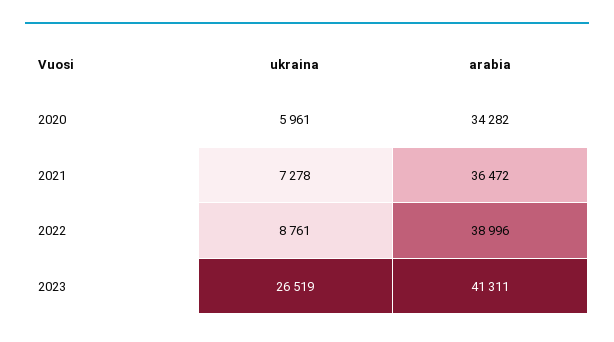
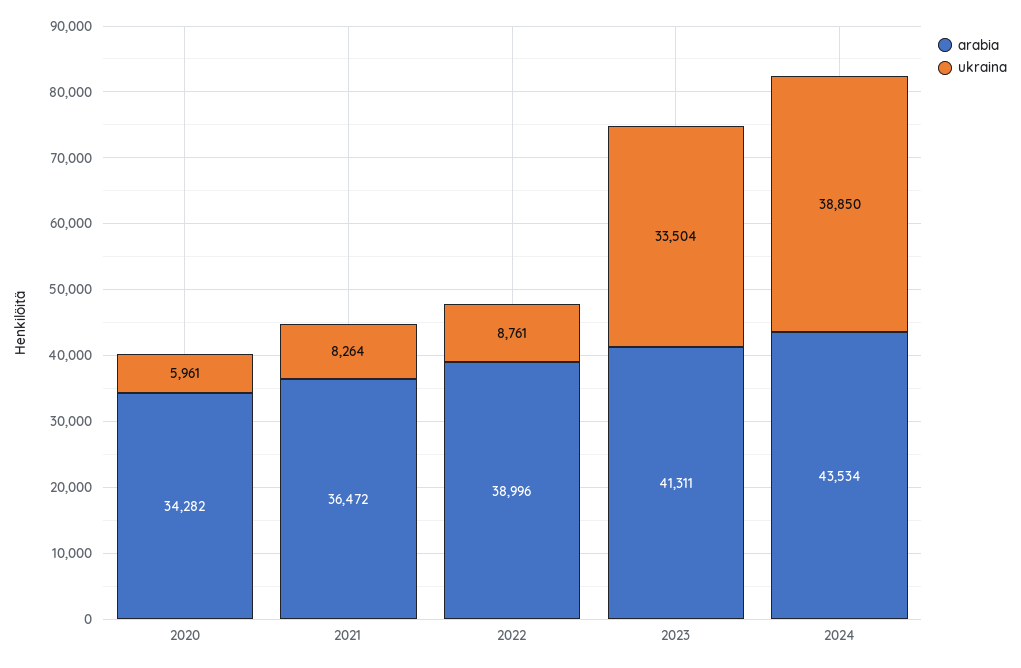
ukraina, 2021: 7278 -> 8264
ukraina, 2023: 26519 -> 33504
arabia, 2024: none -> 43534
ukraina, 2024: none -> 38850

